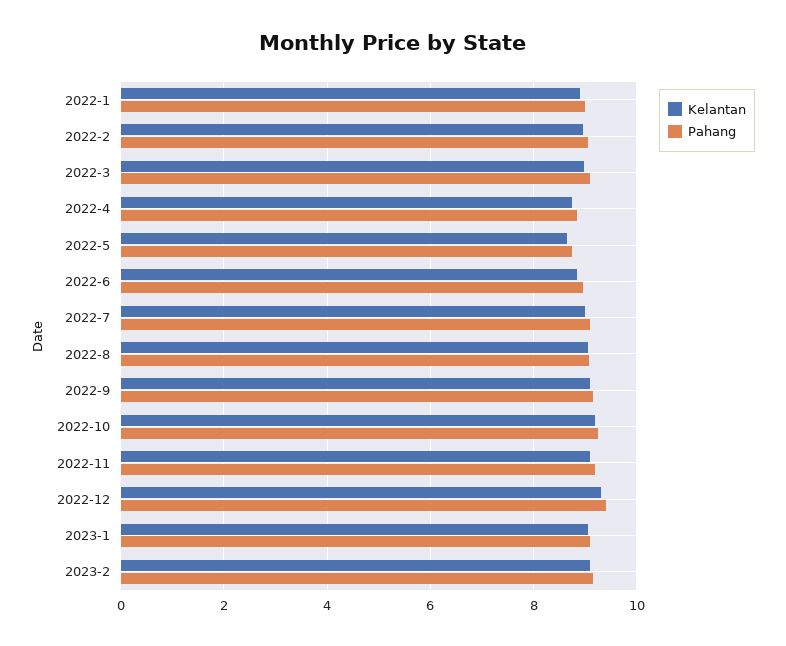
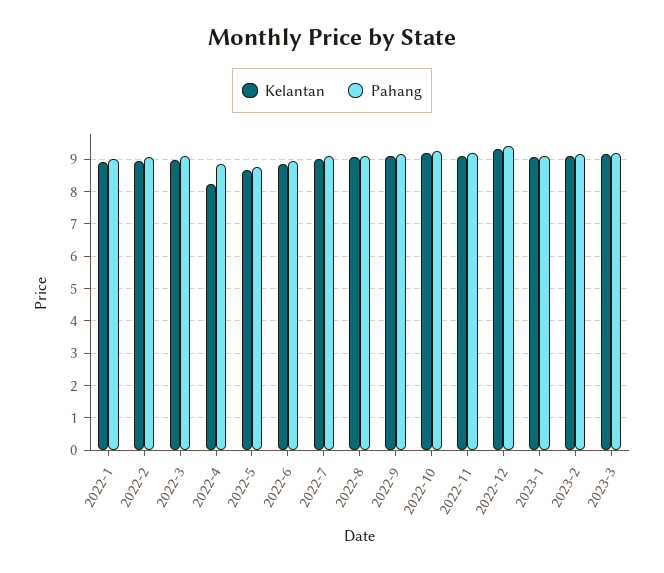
Kelantan, 2022-4: 8.8 -> 8.2
Kelantan, 2023-3: none -> 9.2
Pahang, 2023-3: none -> 9.2

